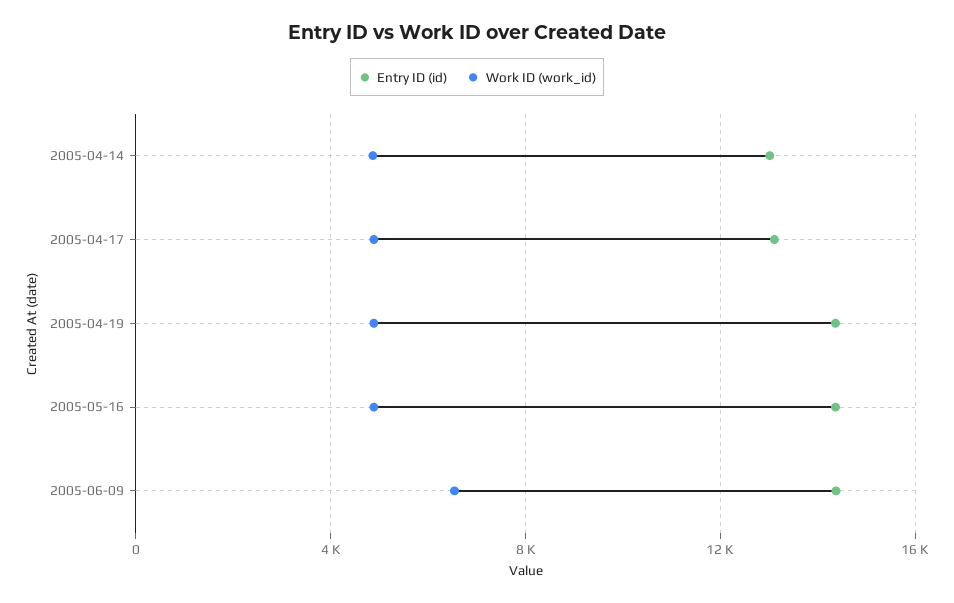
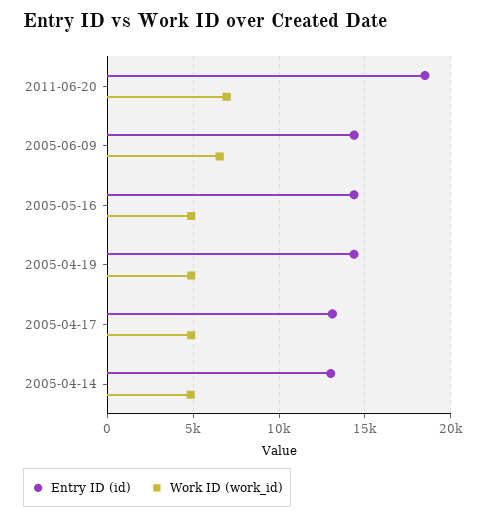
Entry ID (id), 2011-06-20: none -> 18500
Work ID (work_id), 2011-06-20: none -> 7000

